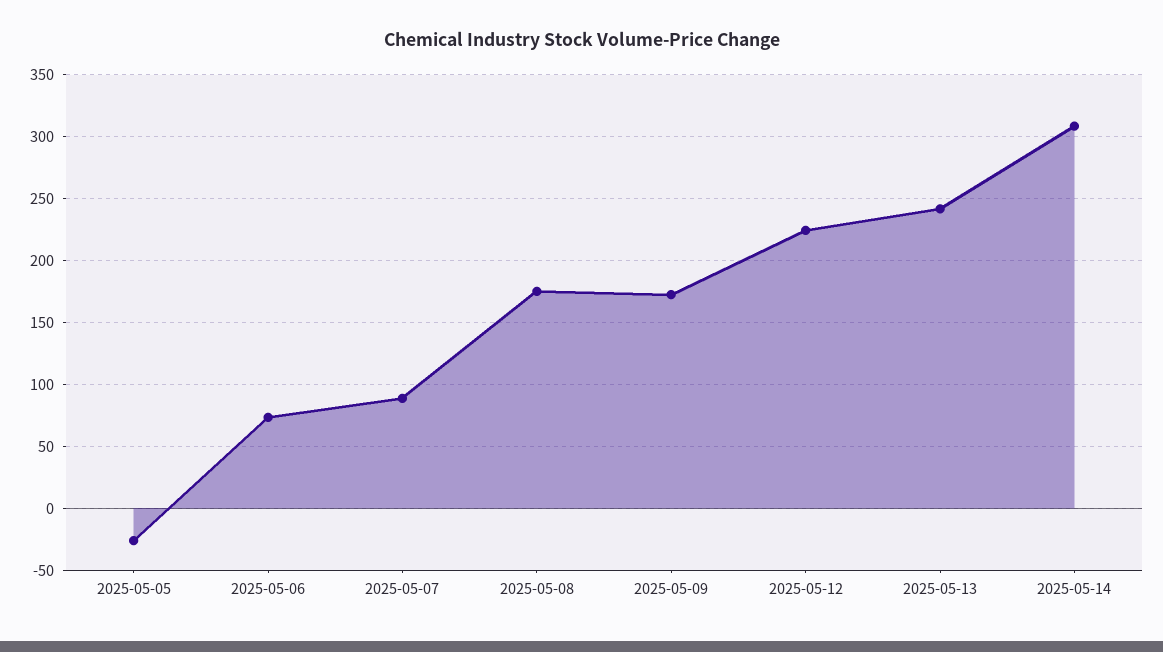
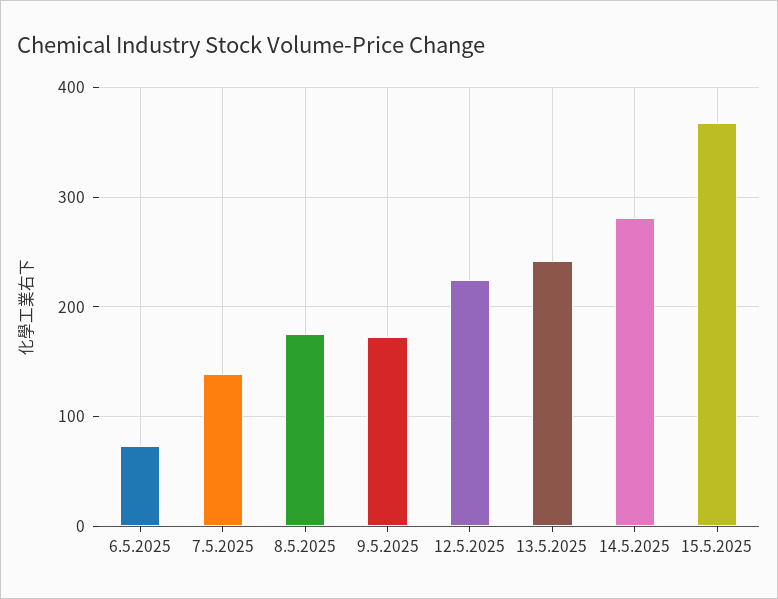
2025-05-05: -25 -> none
2025-05-07: 90 -> 140
2025-05-14: 310 -> 280
15.5.2025: none -> 370

